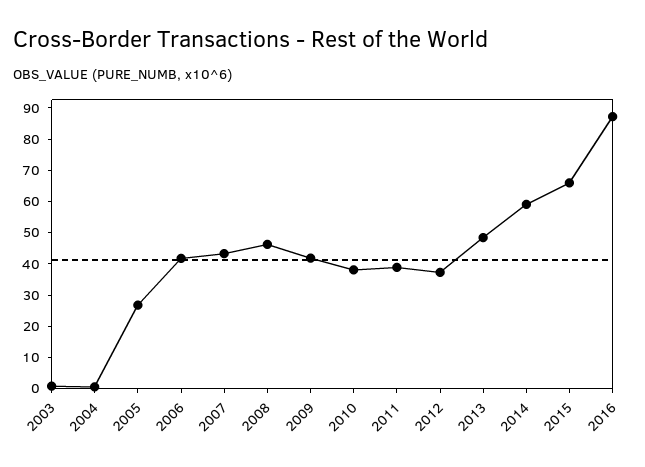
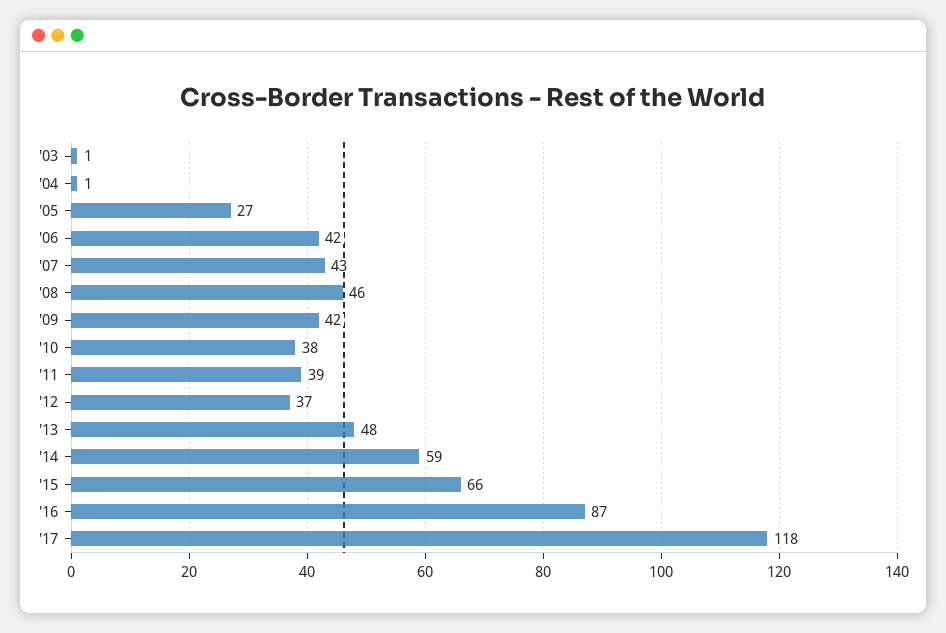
'17: none -> 118

